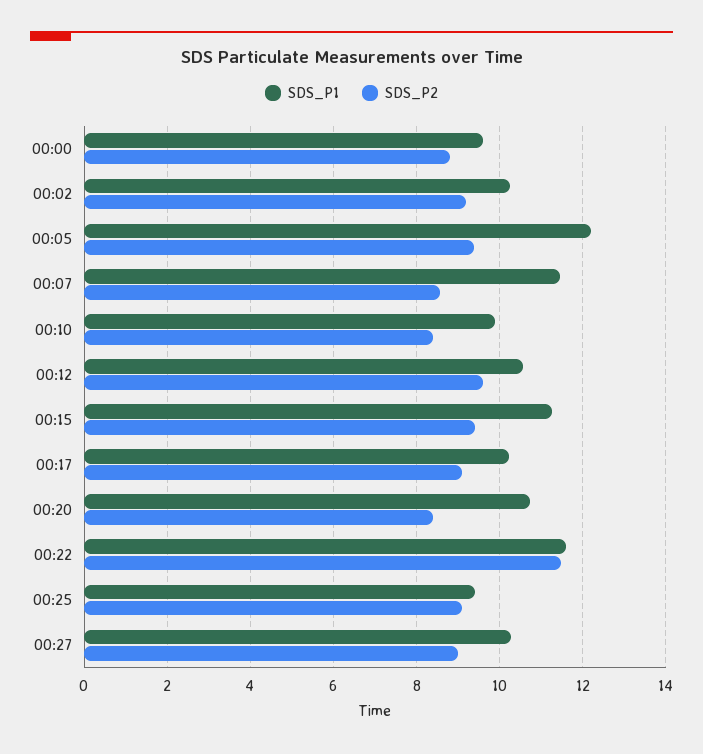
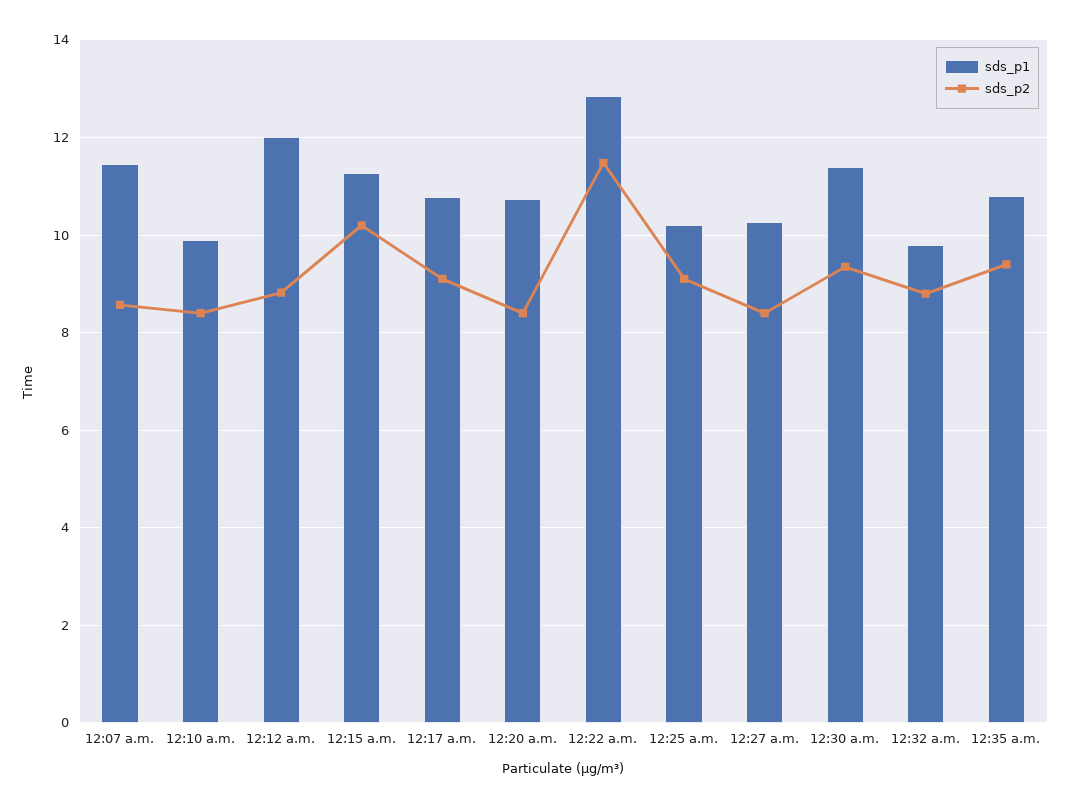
SDS_P1, 00:00: 9.6 -> none
SDS_P2, 00:00: 8.8 -> none
SDS_P1, 00:02: 10.2 -> none
SDS_P2, 00:02: 9.2 -> none
SDS_P1, 00:05: 12.2 -> none
SDS_P2, 00:05: 9.4 -> none
SDS_P1, 00:12: 10.6 -> 12
SDS_P2, 00:12: 9.6 -> 8.8
SDS_P2, 00:15: 9.4 -> 10.2
SDS_P1, 00:17: 10.2 -> 10.8
SDS_P1, 00:22: 11.6 -> 12.8
SDS_P1, 00:25: 9.4 -> 10.2
SDS_P2, 00:27: 9 -> 8.4
SDS_P1, 12:30 a.m.: none -> 11.4
SDS_P2, 12:30 a.m.: none -> 9.4
SDS_P1, 12:32 a.m.: none -> 9.8
SDS_P2, 12:32 a.m.: none -> 8.8
SDS_P1, 12:35 a.m.: none -> 10.8
SDS_P2, 12:35 a.m.: none -> 9.4

